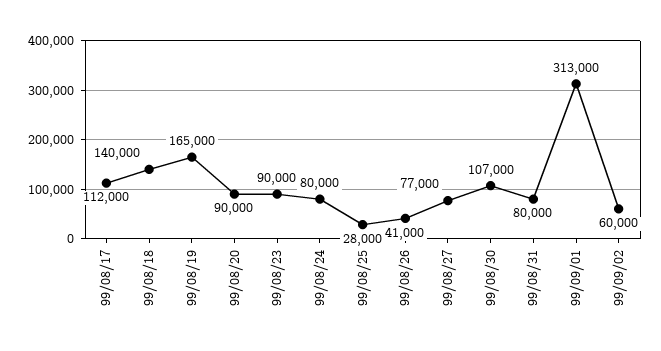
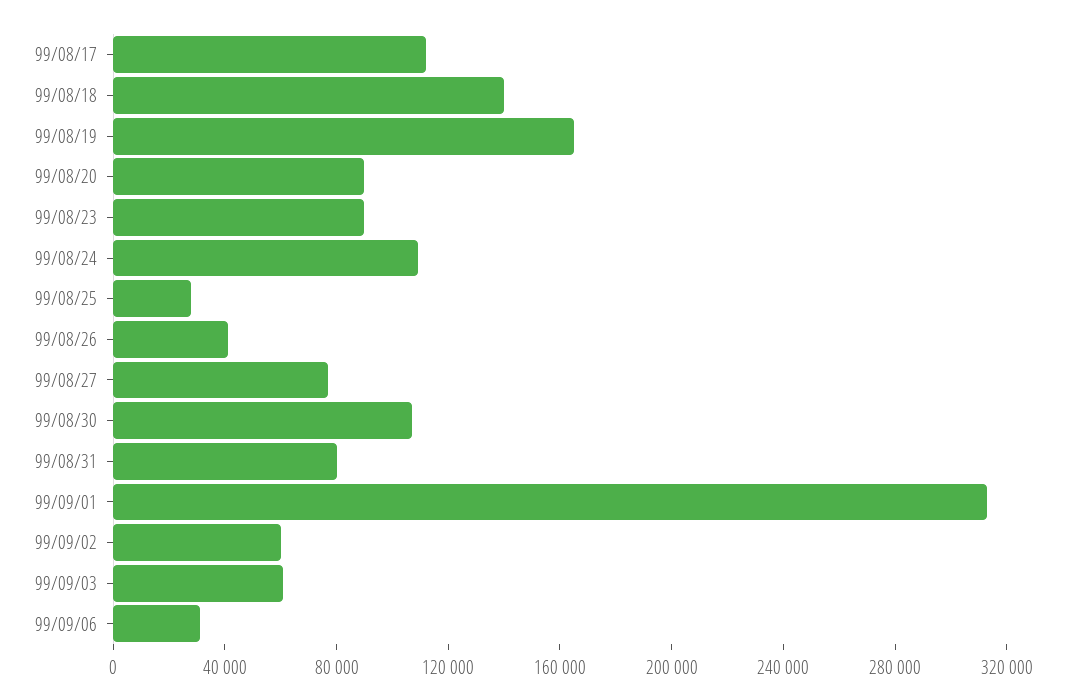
99/08/24: 80000 -> 110000
99/09/03: none -> 60000
99/09/06: none -> 30000

